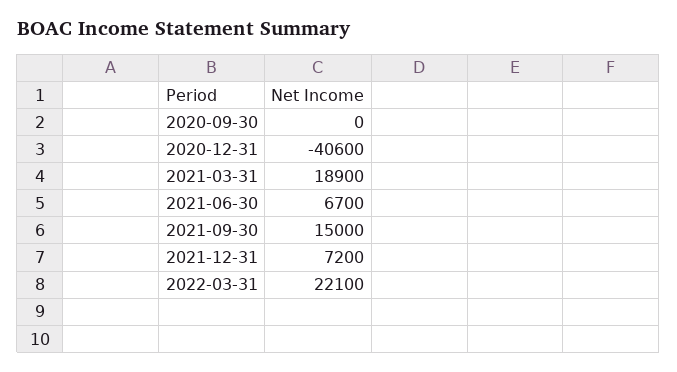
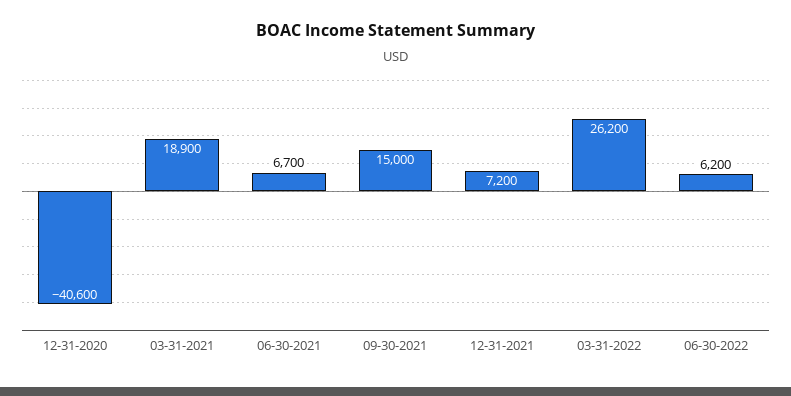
2020-09-30: 0 -> none
2022-03-31: 22100 -> 26200
06-30-2022: none -> 6200

